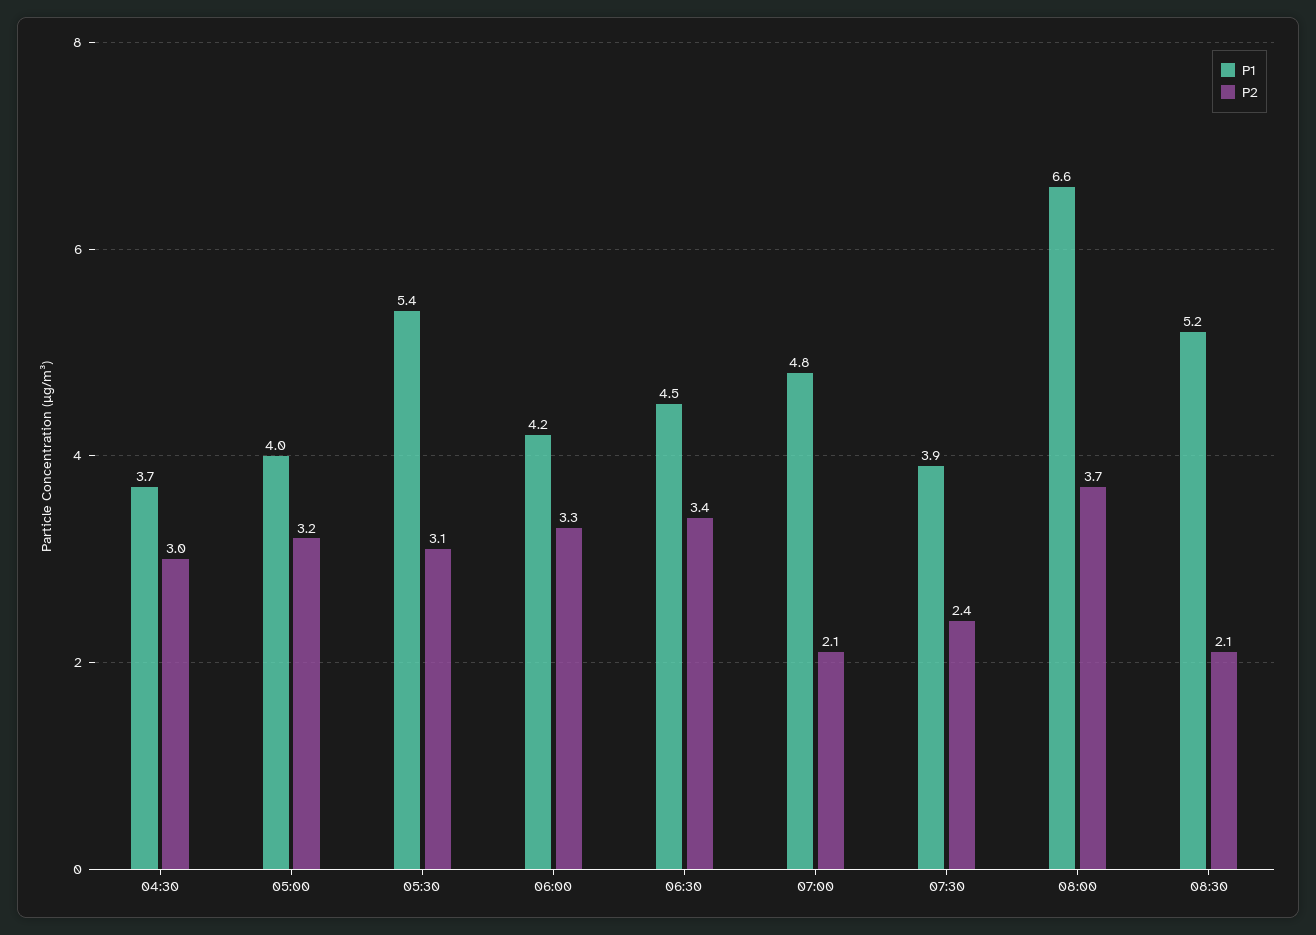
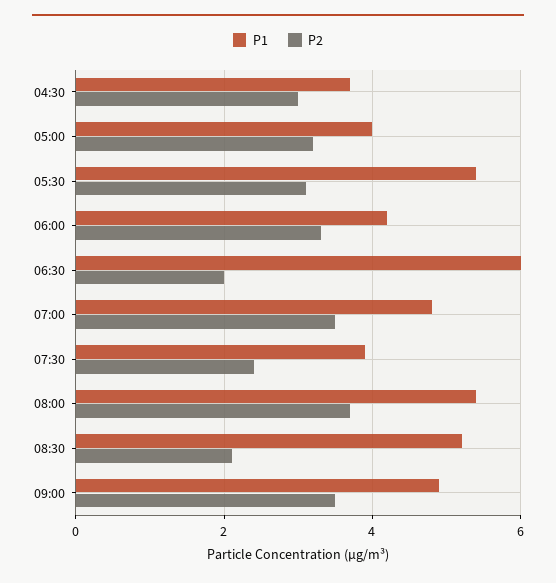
P1, 06:30: 4.5 -> 6
P2, 06:30: 3.4 -> 2
P2, 07:00: 2.1 -> 3.5
P1, 08:00: 6.6 -> 5.5
P1, 09:00: none -> 5
P2, 09:00: none -> 3.5

